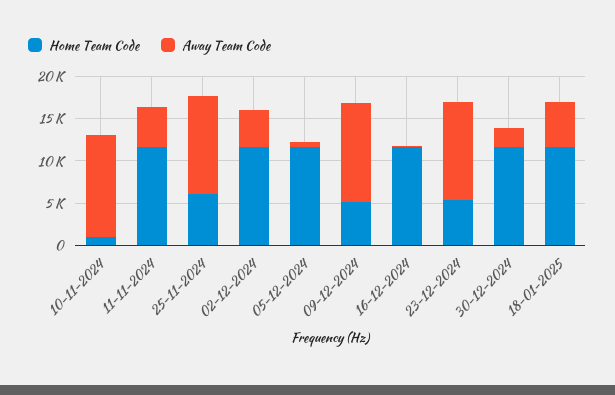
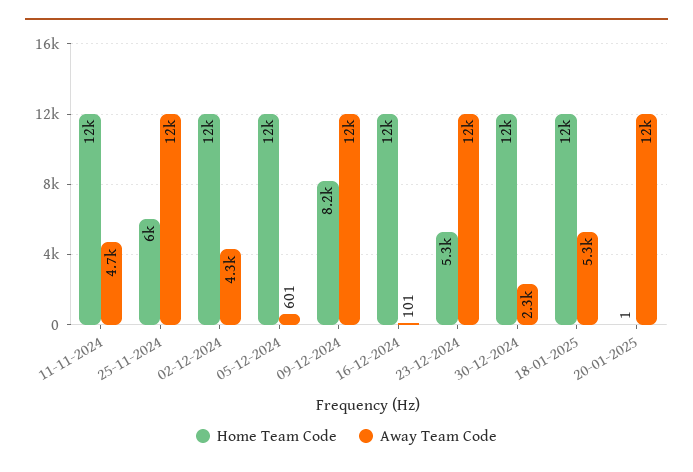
Home Team Code, 10-11-2024: 1000 -> none
Away Team Code, 10-11-2024: 12000 -> none
Home Team Code, 09-12-2024: 5000 -> 8200
Home Team Code, 20-01-2025: none -> 1
Away Team Code, 20-01-2025: none -> 12000

